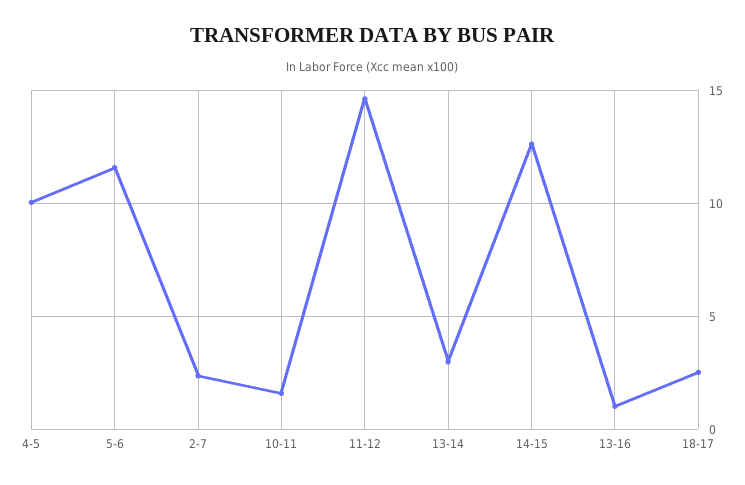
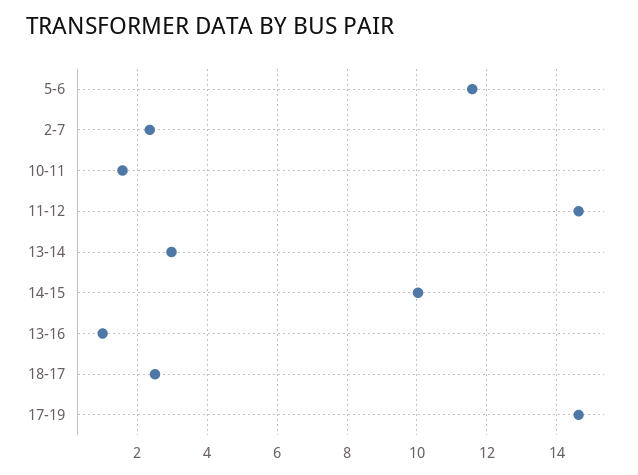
4-5: 10 -> none
14-15: 12.5 -> 10
17-19: none -> 14.6

